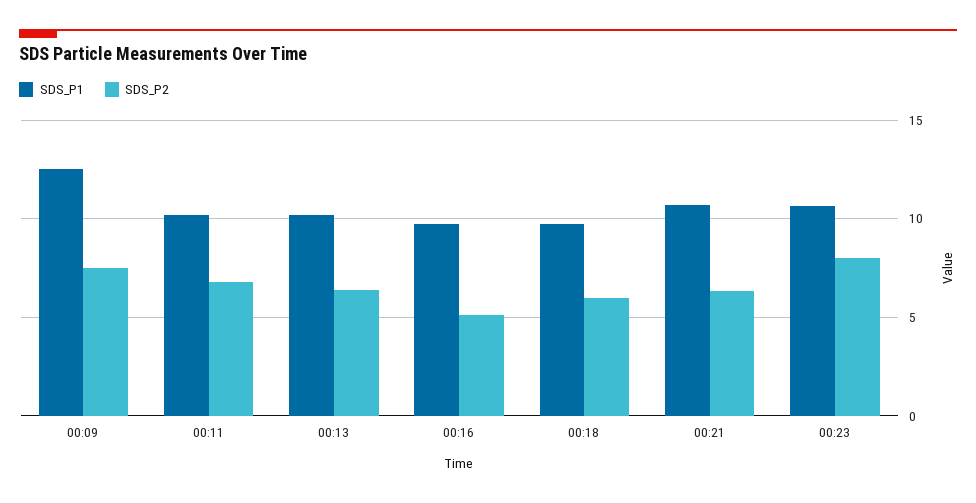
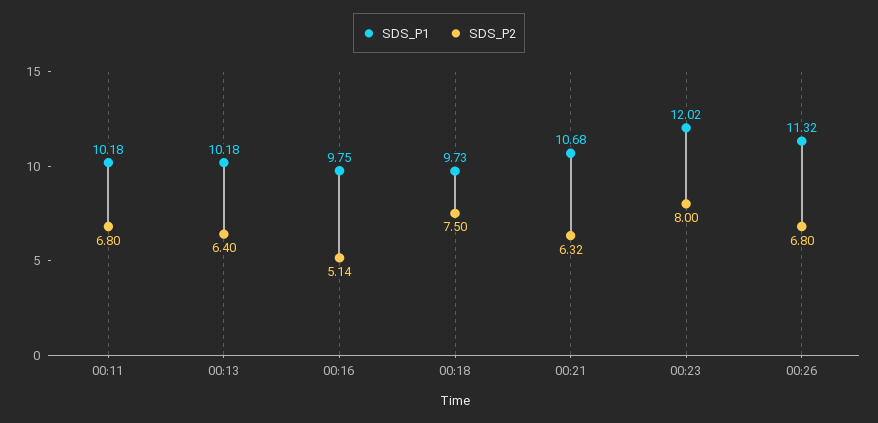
SDS_P1, 00:09: 12.5 -> none
SDS_P2, 00:09: 7.5 -> none
SDS_P2, 00:18: 6 -> 7.5
SDS_P1, 00:23: 10.5 -> 12.02
SDS_P1, 00:26: none -> 11.32
SDS_P2, 00:26: none -> 6.8

